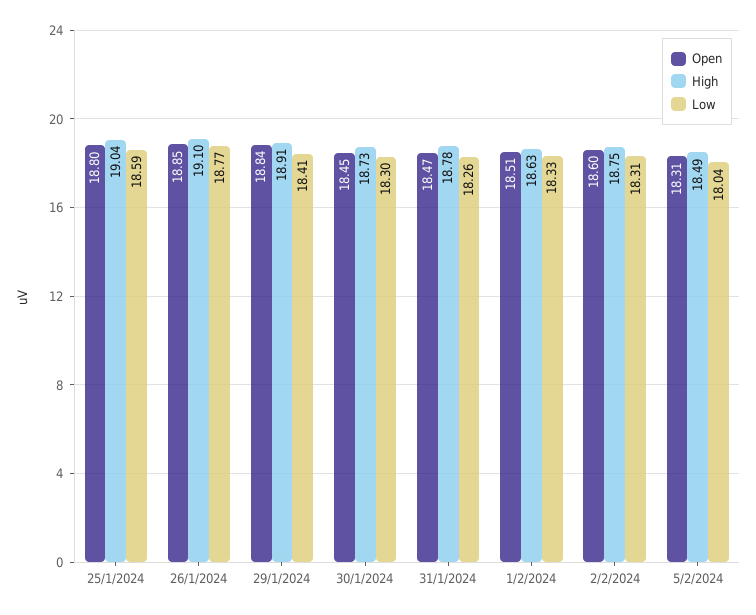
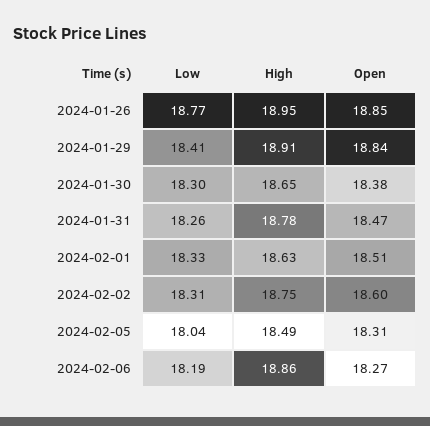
Open, 25/1/2024: 18.8 -> none
High, 25/1/2024: 19.04 -> none
Low, 25/1/2024: 18.59 -> none
High, 26/1/2024: 19.1 -> 18.95
Open, 30/1/2024: 18.45 -> 18.38
High, 30/1/2024: 18.73 -> 18.65
Low, 2024-02-06: none -> 18.19
High, 2024-02-06: none -> 18.86
Open, 2024-02-06: none -> 18.27

